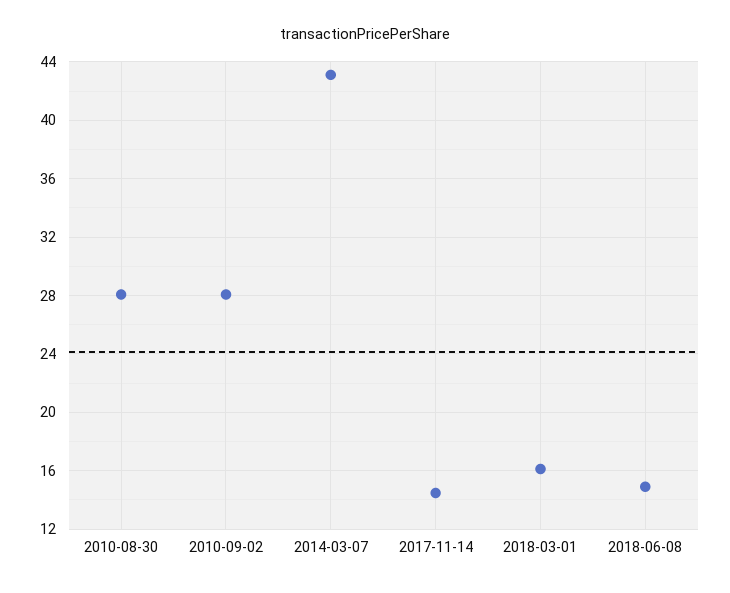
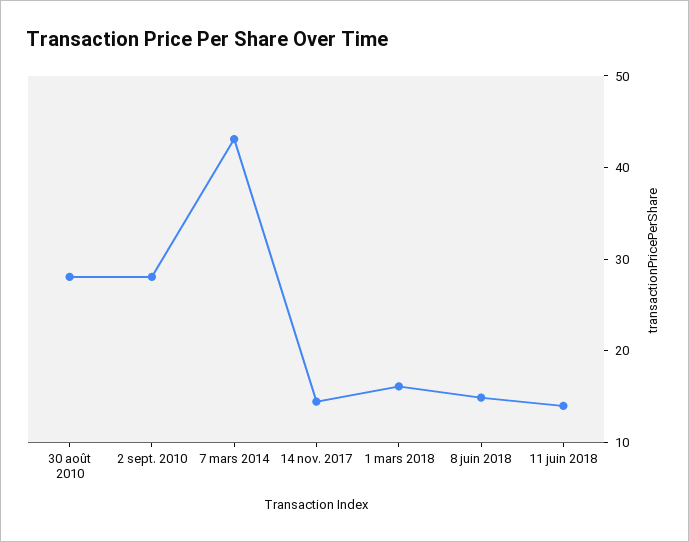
11 juin 2018: none -> 14

